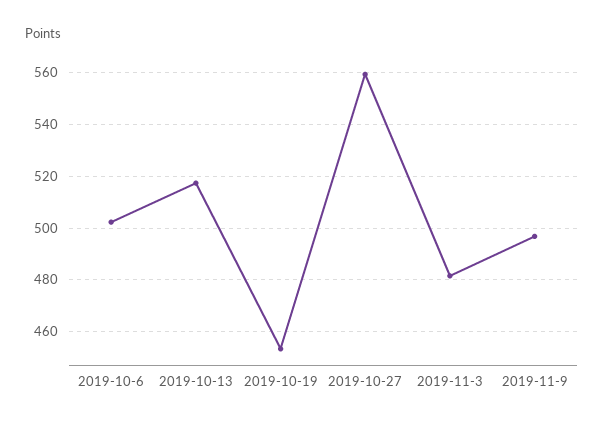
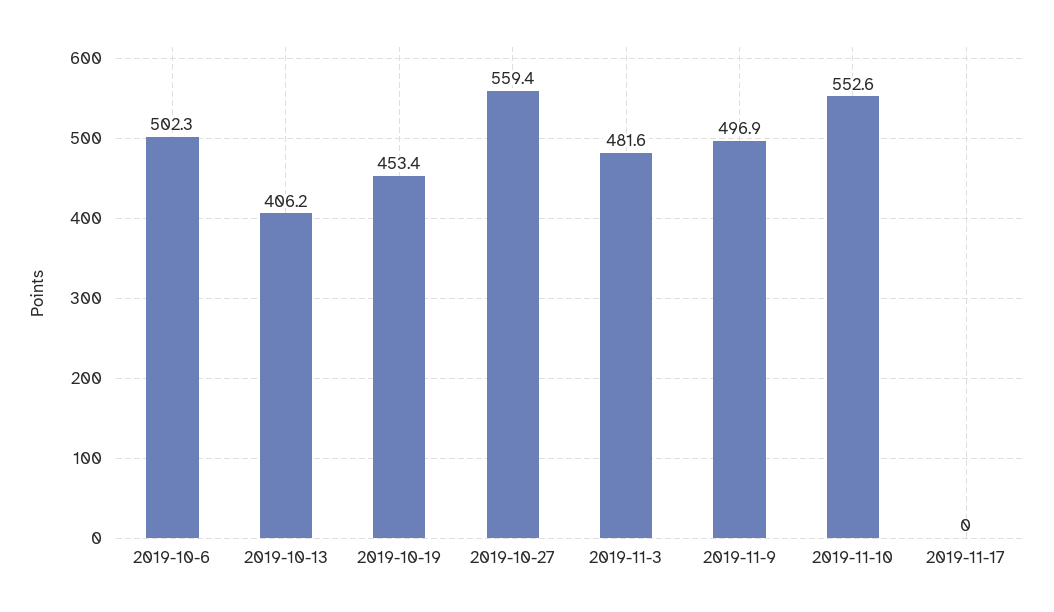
2019-10-13: 517.5 -> 406.2
2019-11-10: none -> 552.6
2019-11-17: none -> 0

